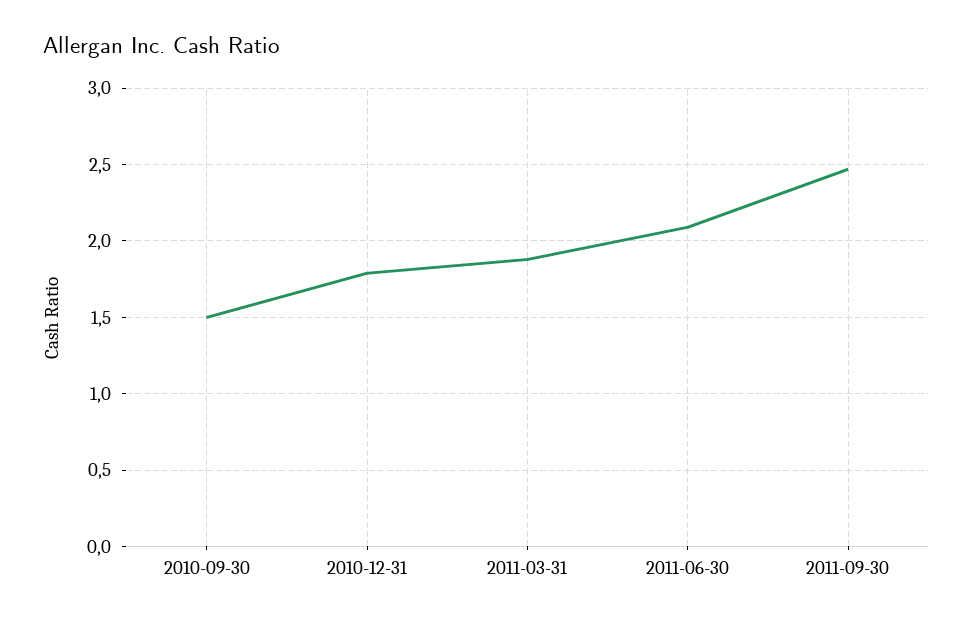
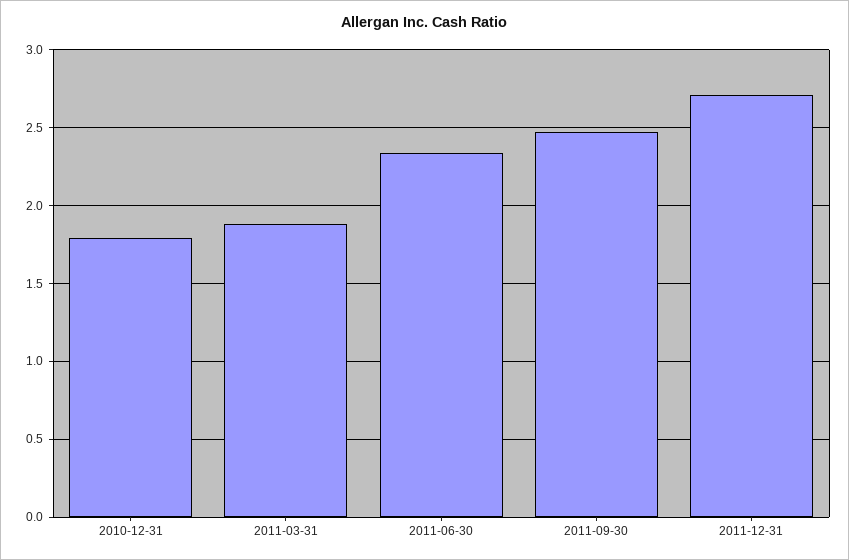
2010-09-30: 1.5 -> none
2011-06-30: 2.1 -> 2.35
2011-12-31: none -> 2.7

